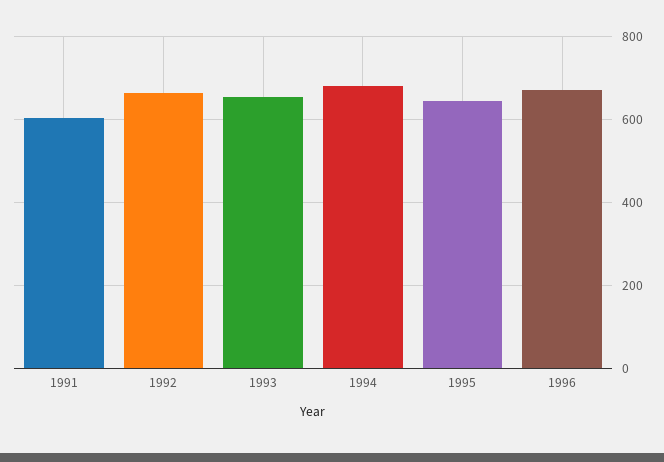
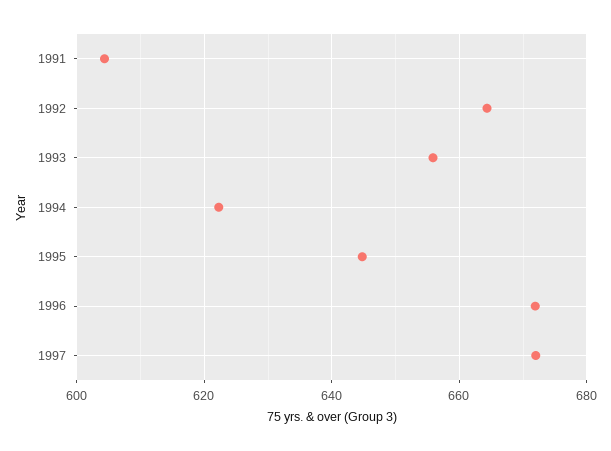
1994: 680 -> 622
1997: none -> 672

